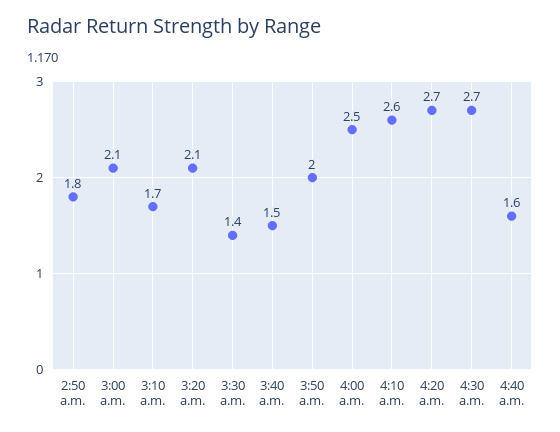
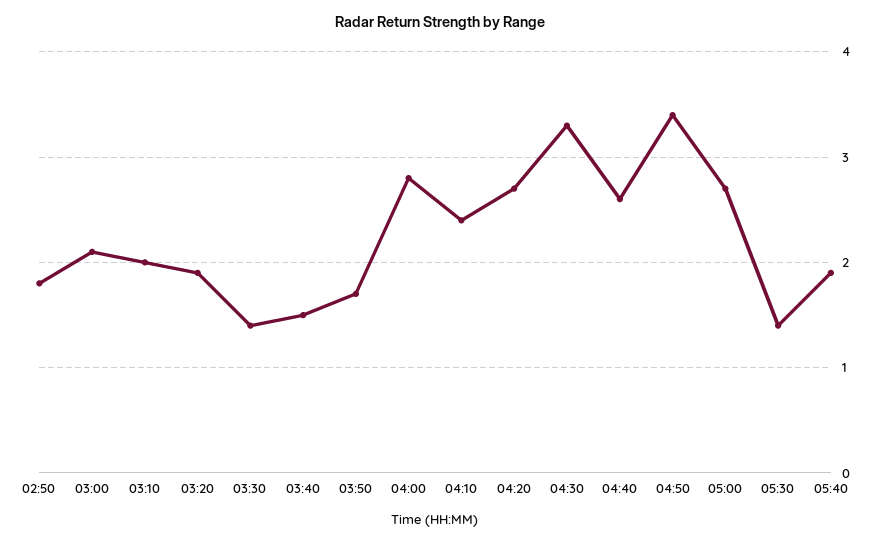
3:10 a.m.: 1.7 -> 2
3:20 a.m.: 2.1 -> 1.9
3:50 a.m.: 2 -> 1.7
4:00 a.m.: 2.5 -> 2.8
4:10 a.m.: 2.6 -> 2.4
4:30 a.m.: 2.7 -> 3.3
4:40 a.m.: 1.6 -> 2.6
04:50: none -> 3.4
05:00: none -> 2.7
05:30: none -> 1.4
05:40: none -> 1.9

